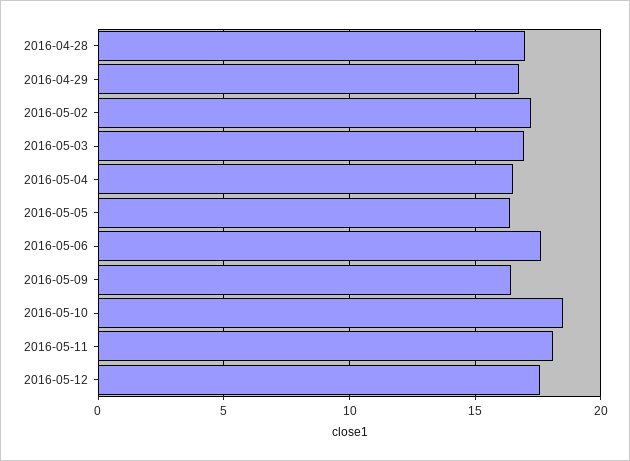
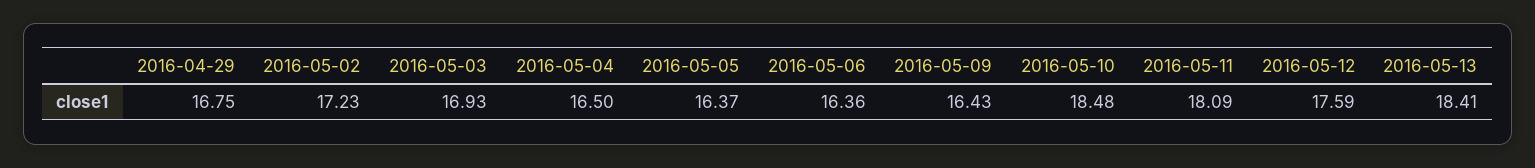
2016-04-28: 17 -> none
2016-05-06: 17.5 -> 16.36
2016-05-13: none -> 18.41

